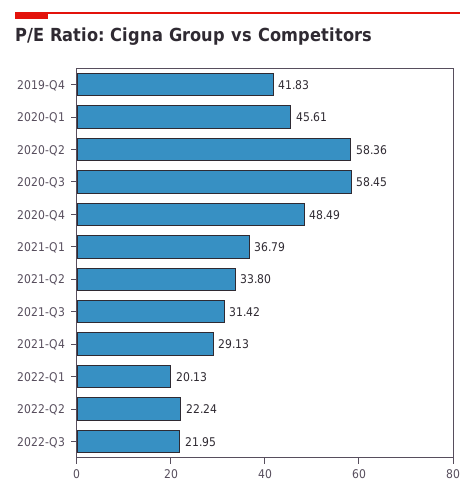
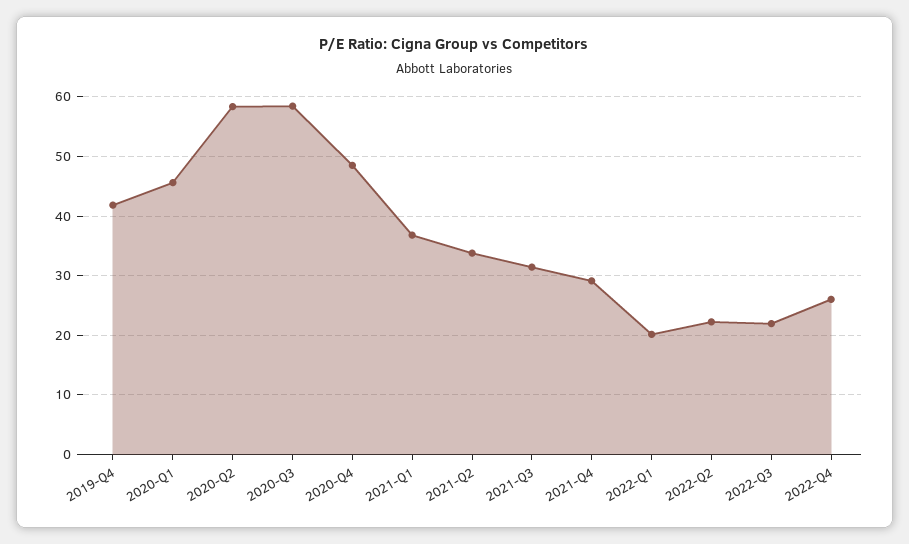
2022-Q4: none -> 26

